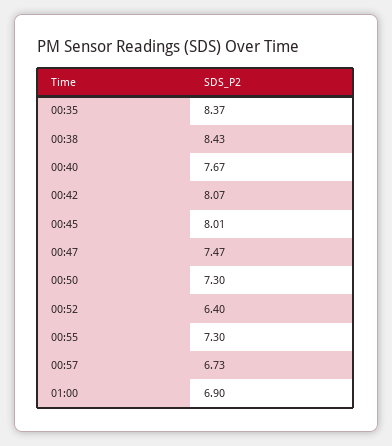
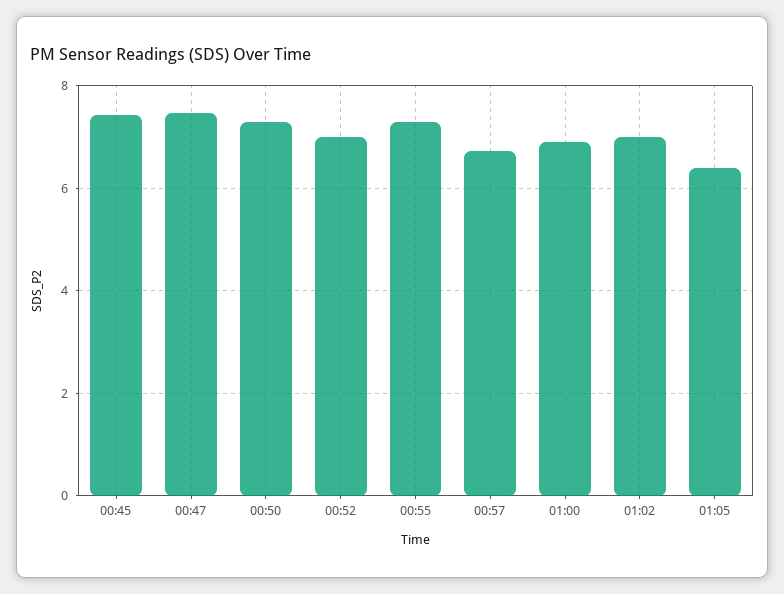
00:35: 8.37 -> none
00:38: 8.43 -> none
00:40: 7.67 -> none
00:42: 8.07 -> none
00:45: 8.01 -> 7.4
00:52: 6.4 -> 7
01:02: none -> 7
01:05: none -> 6.4

